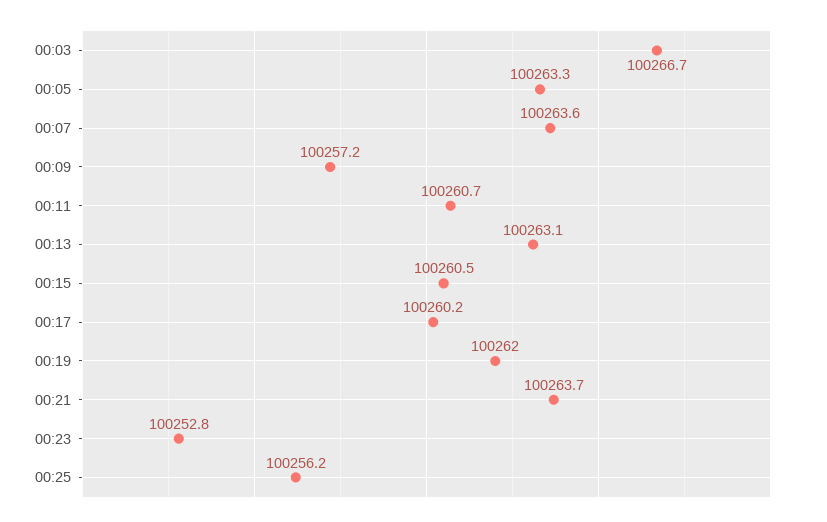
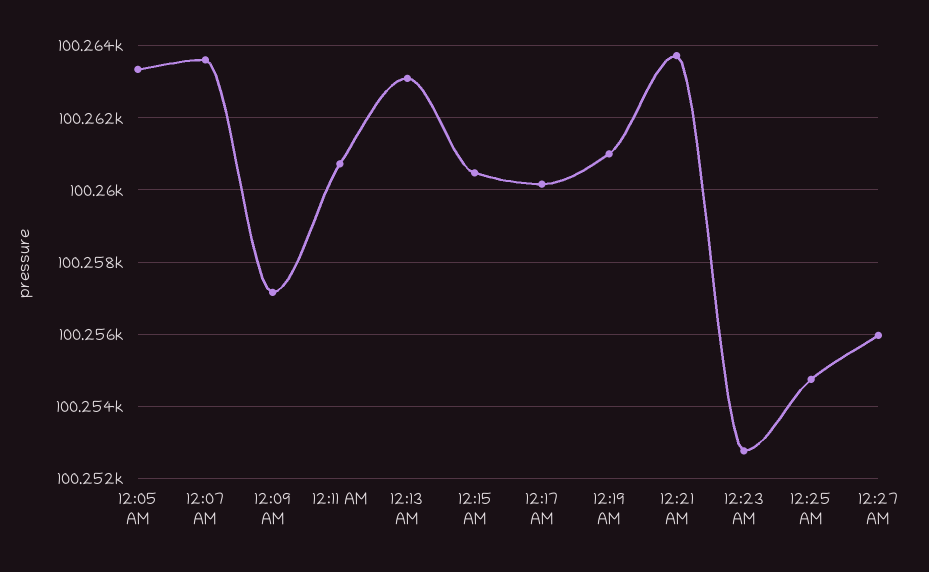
00:03: 100266.7 -> none
00:19: 100262 -> 100261
00:25: 100256.2 -> 100254.8
12:27 AM: none -> 100256

